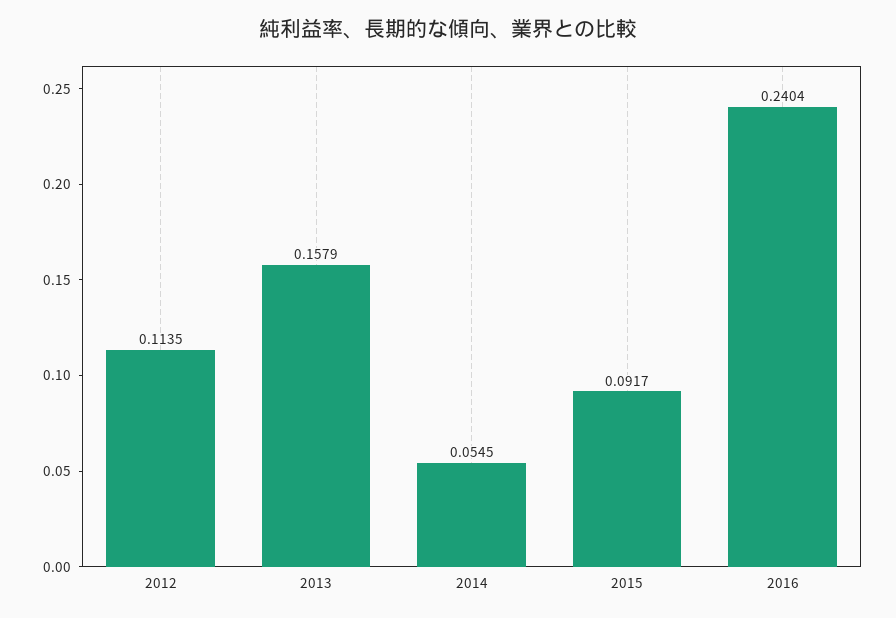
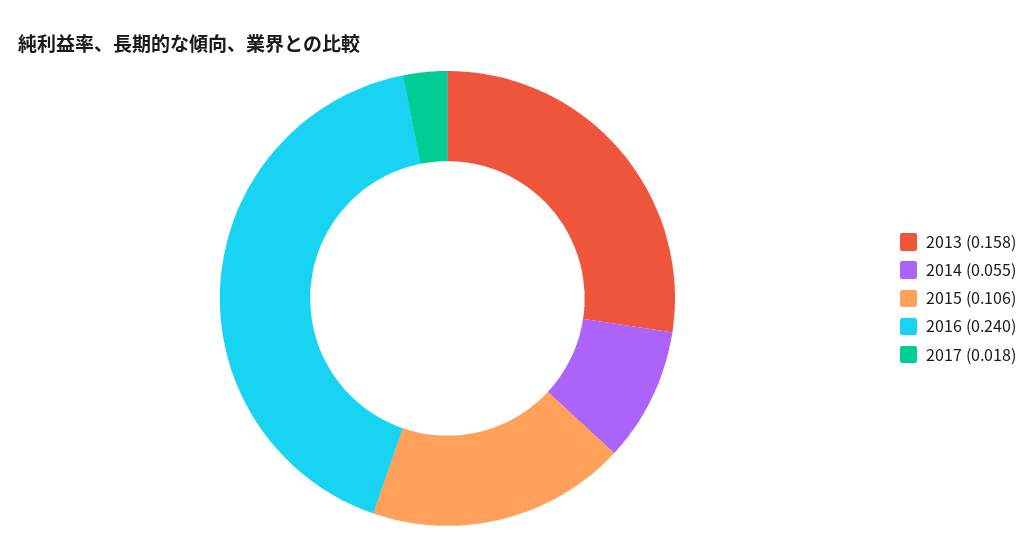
2012: 0.1135 -> none
2015: 0.0917 -> 0.106
2017: none -> 0.018

